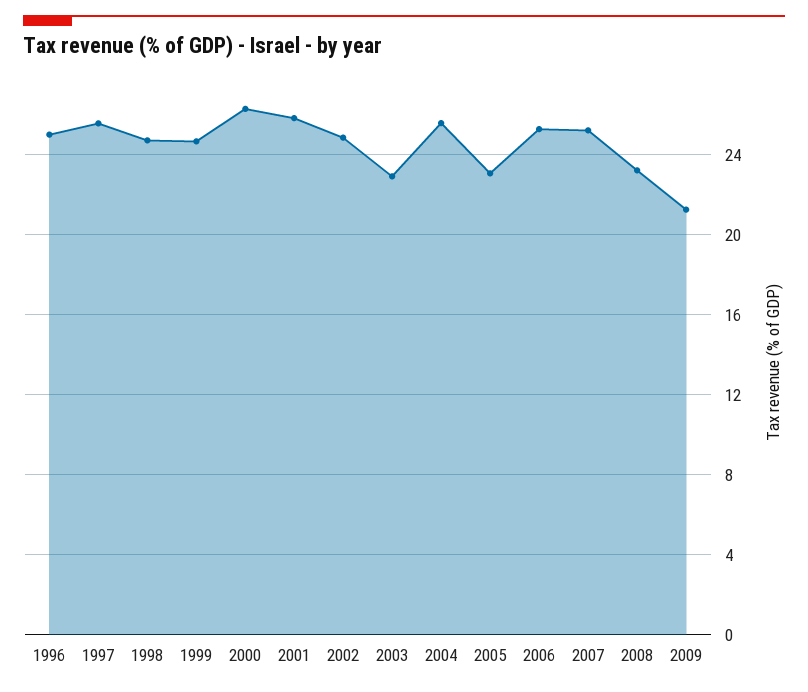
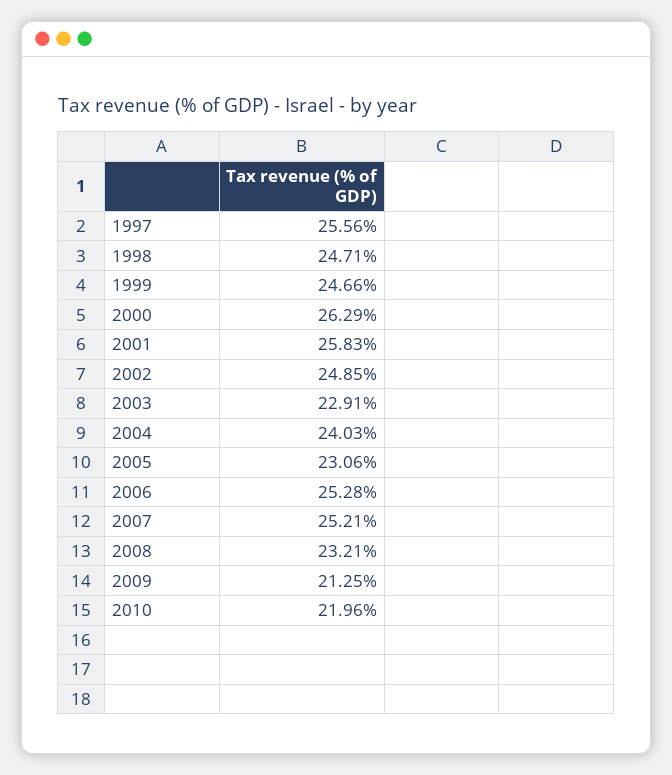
1996: 25 -> none
2004: 25.5 -> 24.03
2010: none -> 21.96

